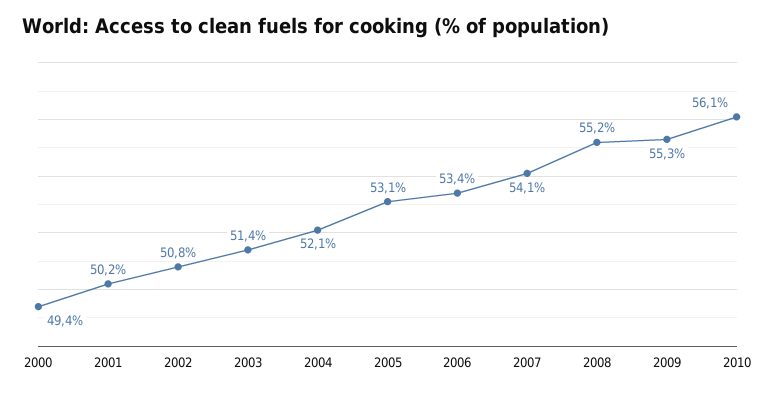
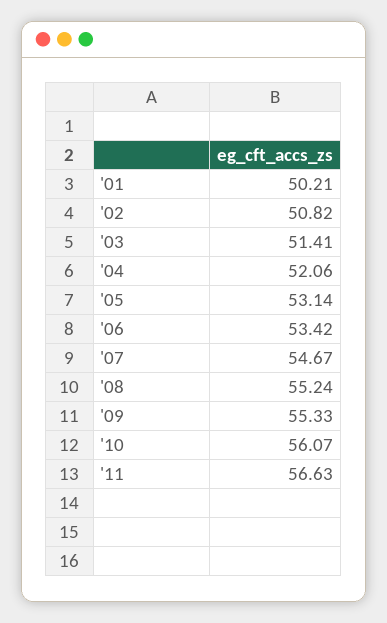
2000: 49.4 -> none
2007: 54.1 -> 54.67
'11: none -> 56.63

